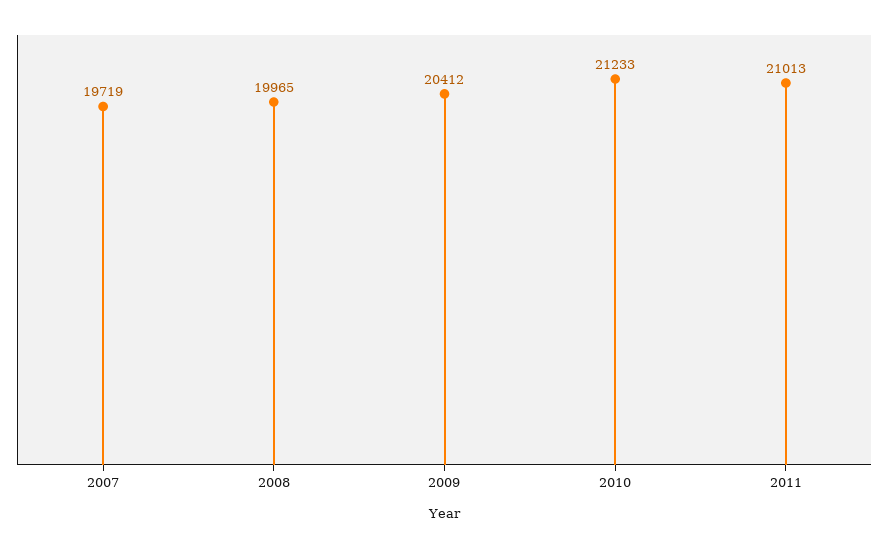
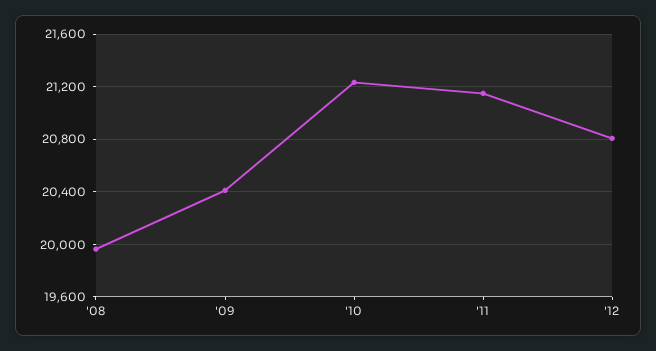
2007: 19719 -> none
2011: 21013 -> 21150
'12: none -> 20800

